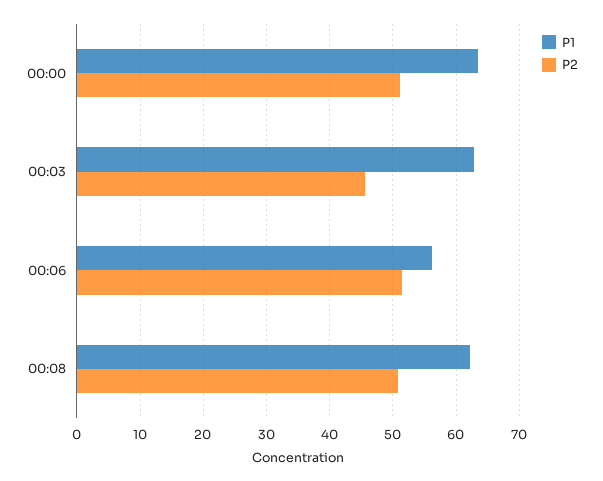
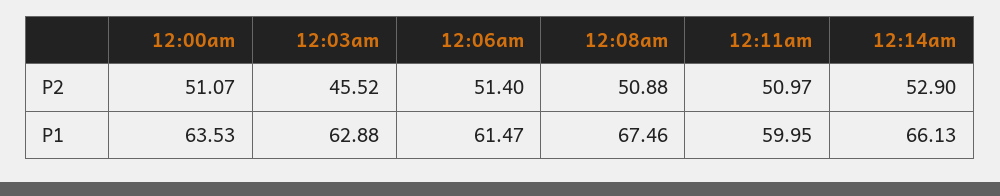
P1, 00:06: 56 -> 61.47
P1, 00:08: 62 -> 67.46
P2, 12:11am: none -> 50.97
P2, 12:14am: none -> 52.9
P1, 12:11am: none -> 59.95
P1, 12:14am: none -> 66.13

